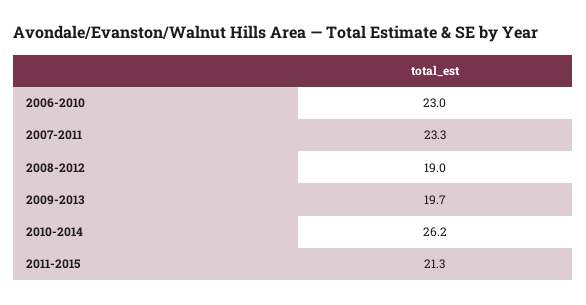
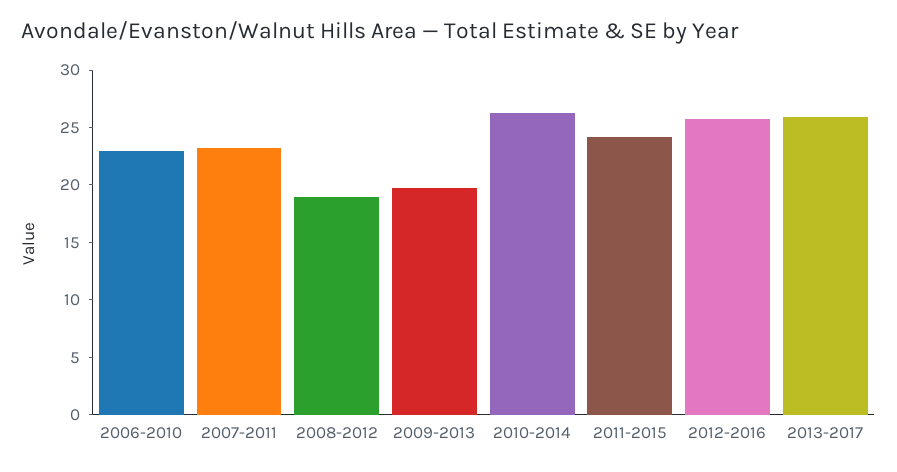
2011-2015: 21.3 -> 24
2012-2016: none -> 26
2013-2017: none -> 26

